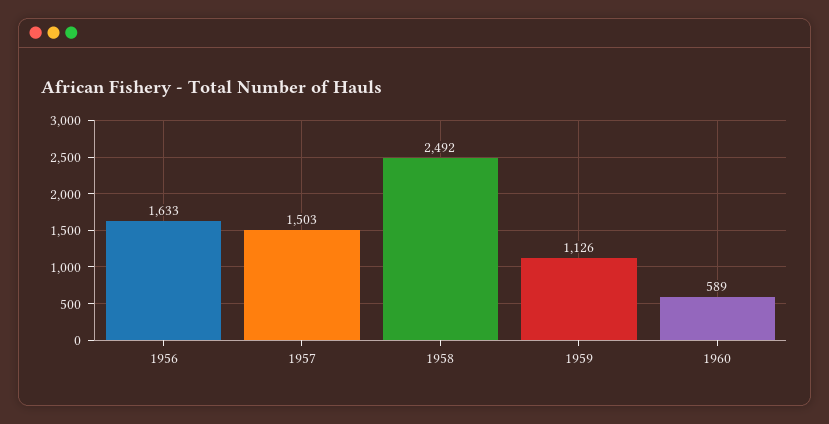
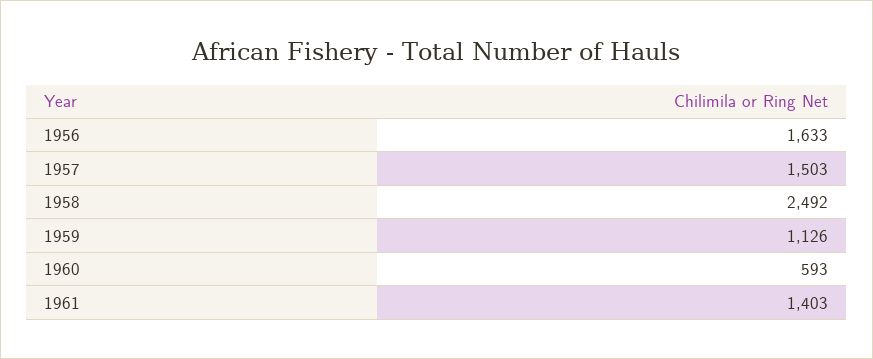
1960: 589 -> 593
1961: none -> 1403

